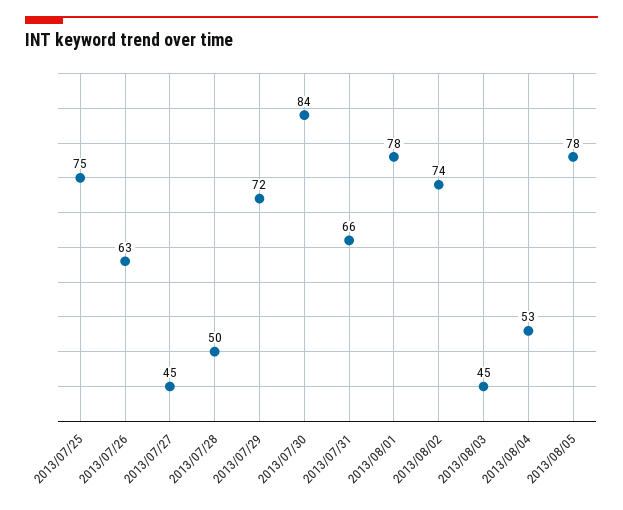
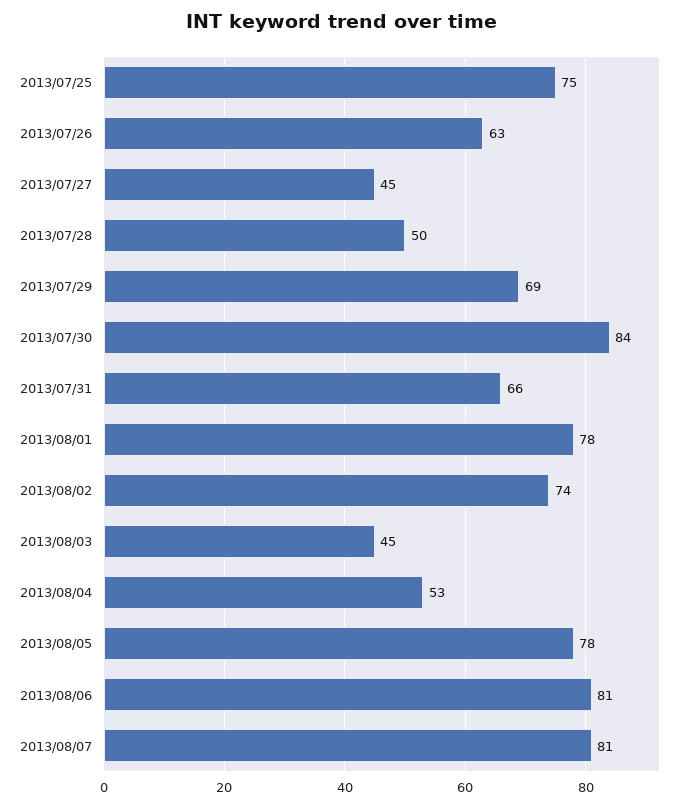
2013/07/29: 72 -> 69
2013/08/06: none -> 81
2013/08/07: none -> 81

